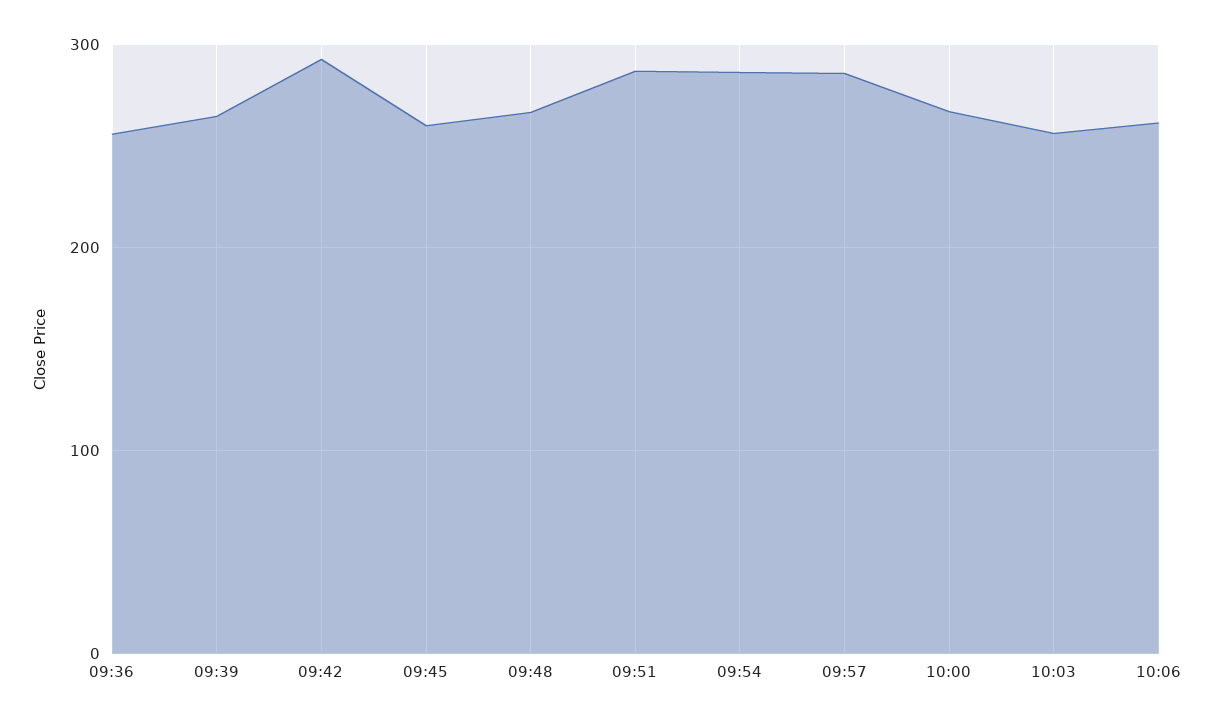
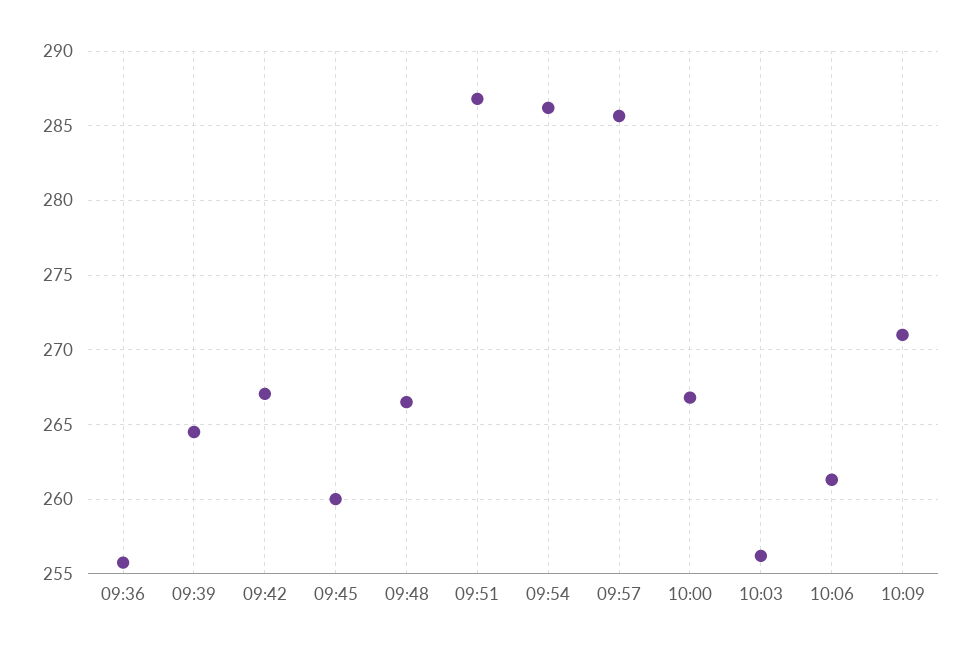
09:42: 290 -> 267
10:09: none -> 271

